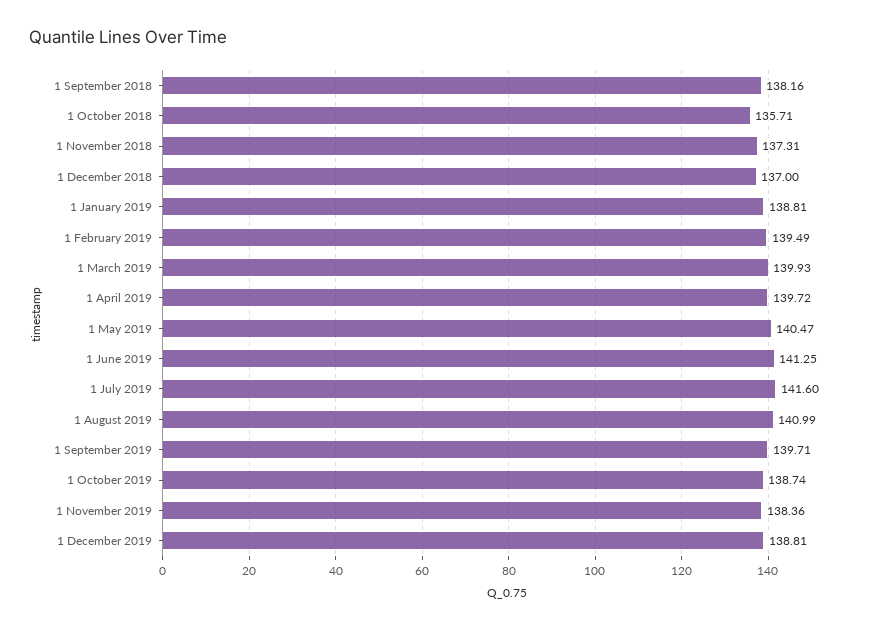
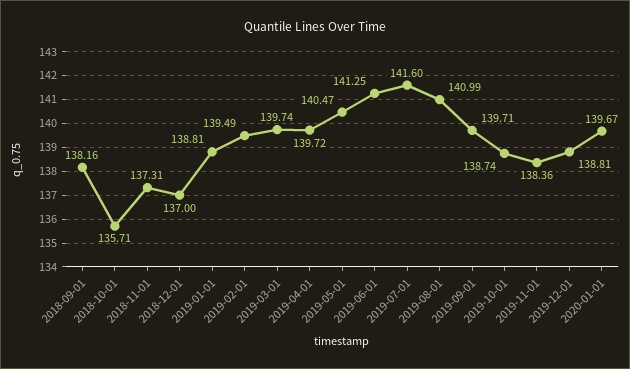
1 March 2019: 139.93 -> 139.74
2020-01-01: none -> 139.67

